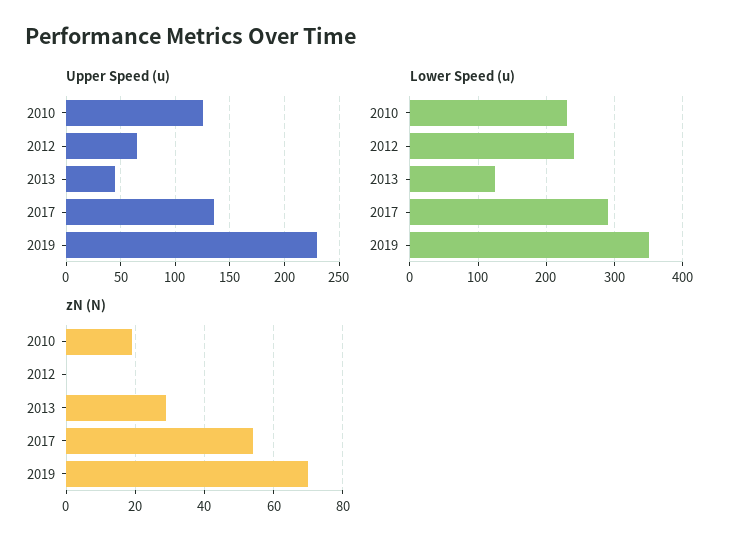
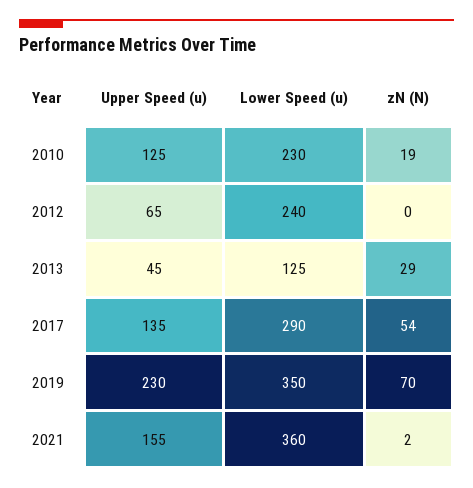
Upper Speed (u), 2021: none -> 155
Lower Speed (u), 2021: none -> 360
zN (N), 2021: none -> 2

